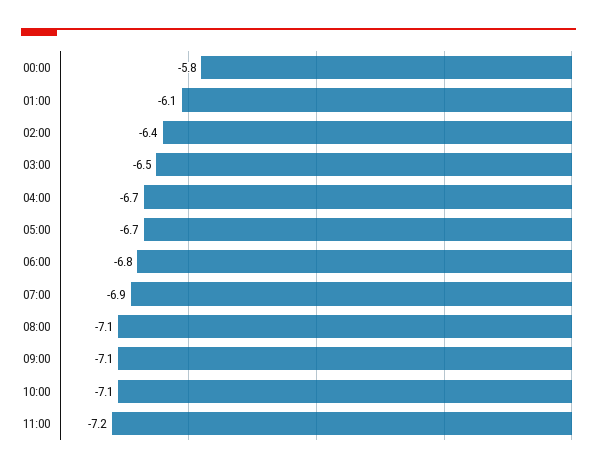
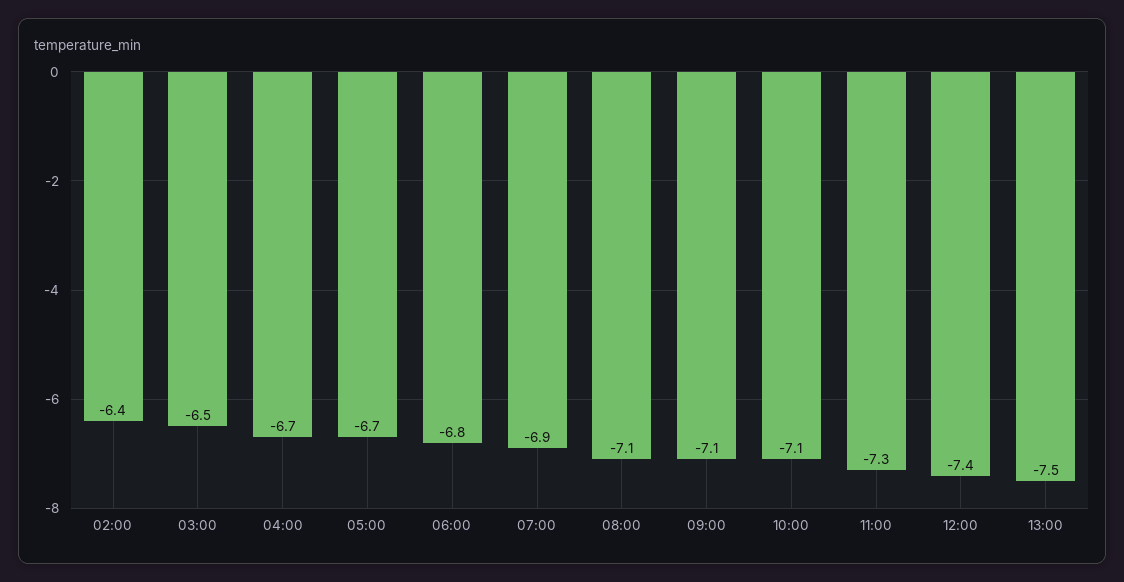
00:00: -5.8 -> none
01:00: -6.1 -> none
11:00: -7.2 -> -7.3
12:00: none -> -7.4
13:00: none -> -7.5

